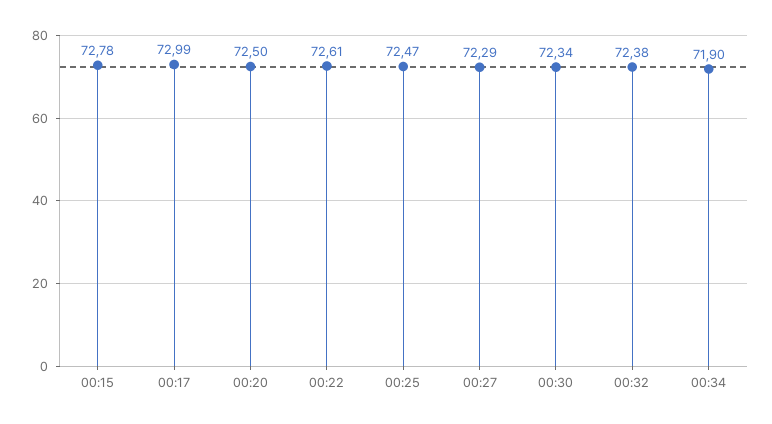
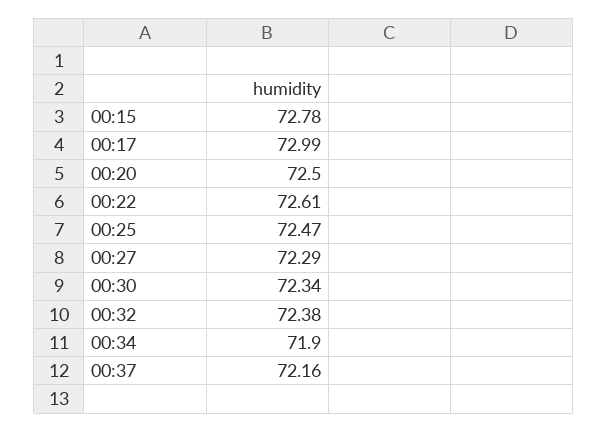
00:37: none -> 72.16

